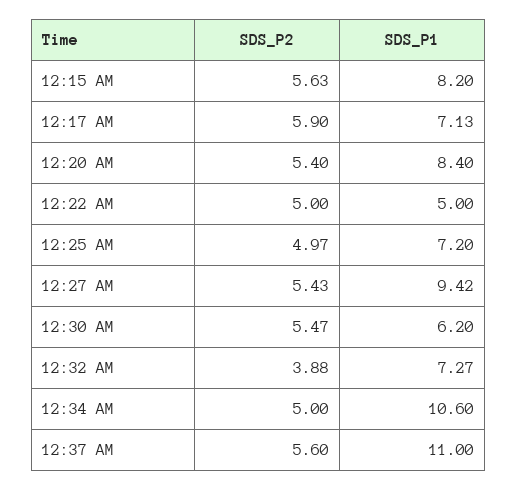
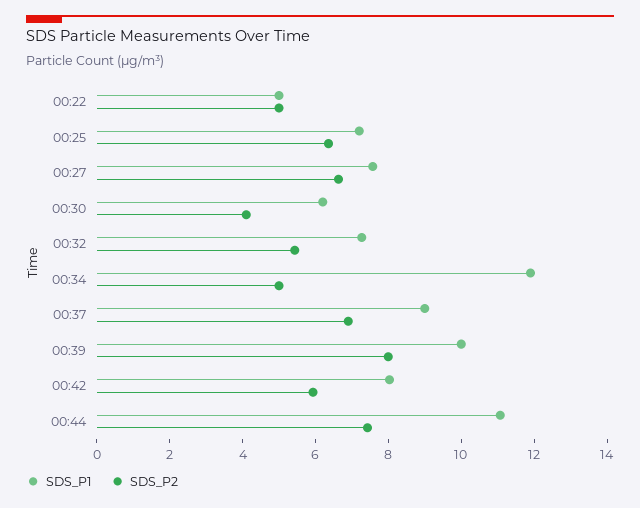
SDS_P2, 12:15 AM: 5.63 -> none
SDS_P1, 12:15 AM: 8.2 -> none
SDS_P2, 12:17 AM: 5.9 -> none
SDS_P1, 12:17 AM: 7.13 -> none
SDS_P2, 12:20 AM: 5.4 -> none
SDS_P1, 12:20 AM: 8.4 -> none
SDS_P2, 12:25 AM: 4.97 -> 6.5
SDS_P2, 12:27 AM: 5.43 -> 6.5
SDS_P1, 12:27 AM: 9.42 -> 7.5
SDS_P2, 12:30 AM: 5.47 -> 4
SDS_P2, 12:32 AM: 3.88 -> 5.5
SDS_P1, 12:34 AM: 10.6 -> 12
SDS_P2, 12:37 AM: 5.6 -> 7
SDS_P1, 12:37 AM: 11 -> 9
SDS_P1, 00:39: none -> 10
SDS_P2, 00:39: none -> 8
SDS_P1, 00:42: none -> 8
SDS_P2, 00:42: none -> 6
SDS_P1, 00:44: none -> 11
SDS_P2, 00:44: none -> 7.5

